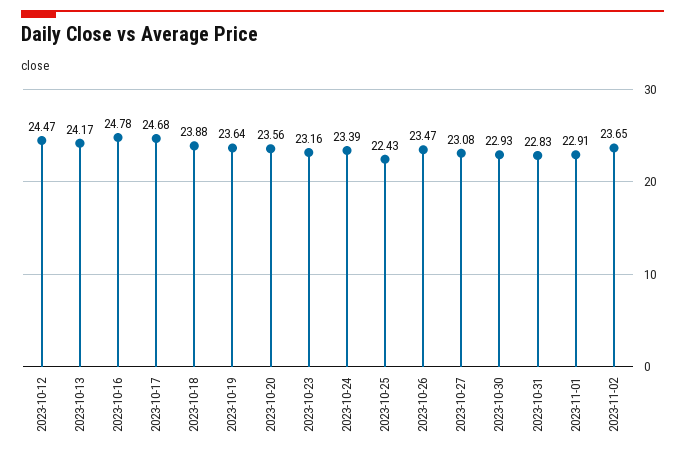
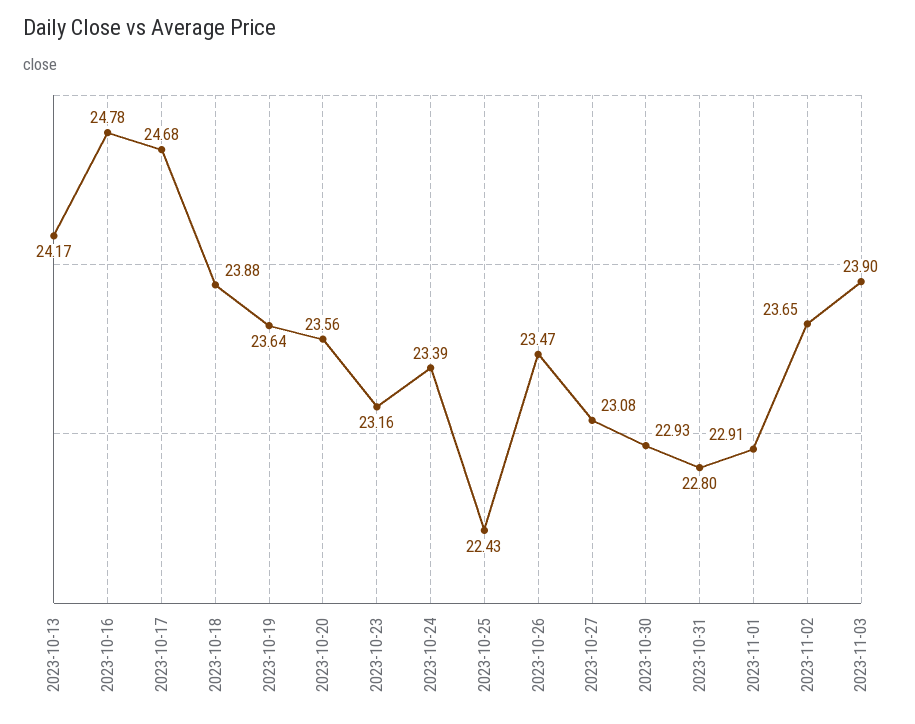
2023-10-12: 24.47 -> none
2023-10-31: 22.83 -> 22.8
2023-11-03: none -> 23.9

